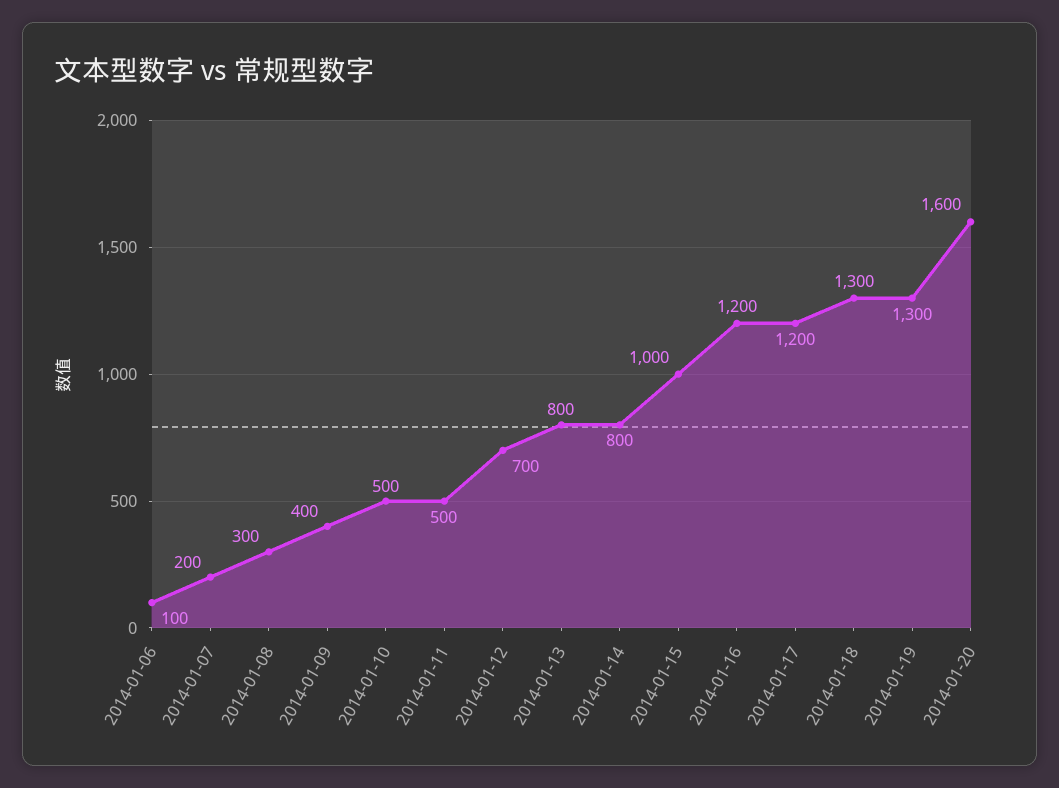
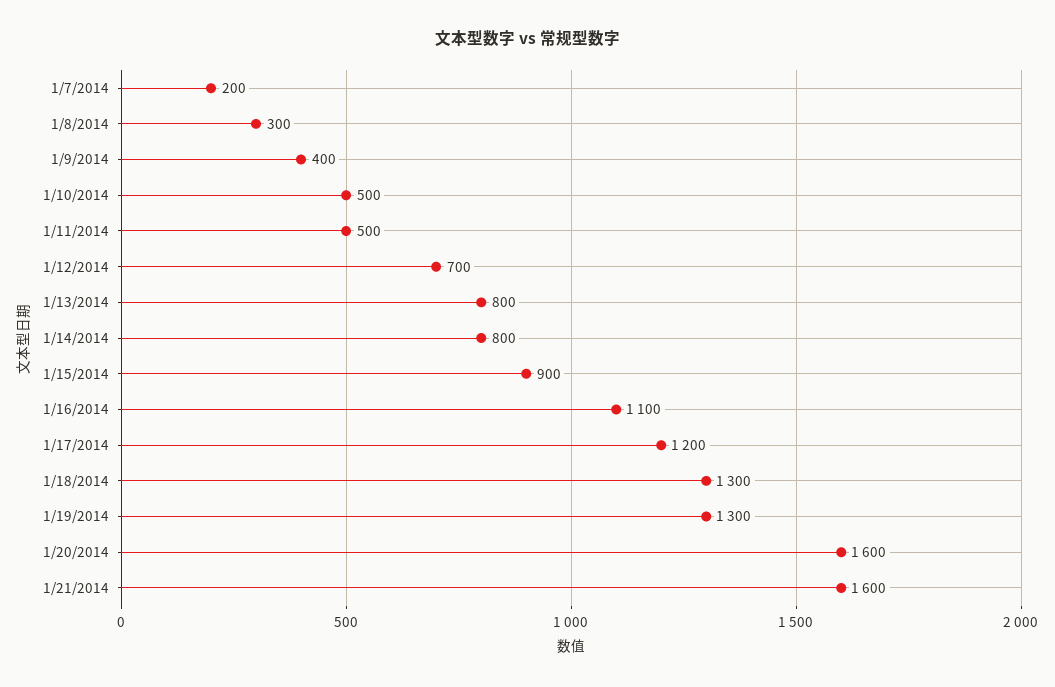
2014-01-06: 100 -> none
2014-01-15: 1000 -> 900
2014-01-16: 1200 -> 1100
1/21/2014: none -> 1600

